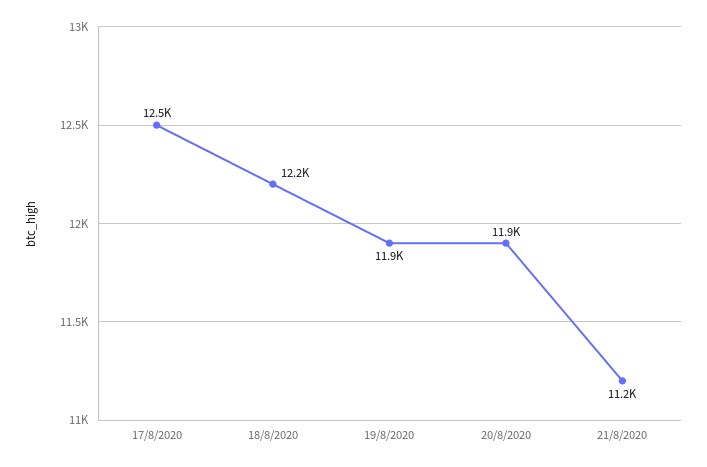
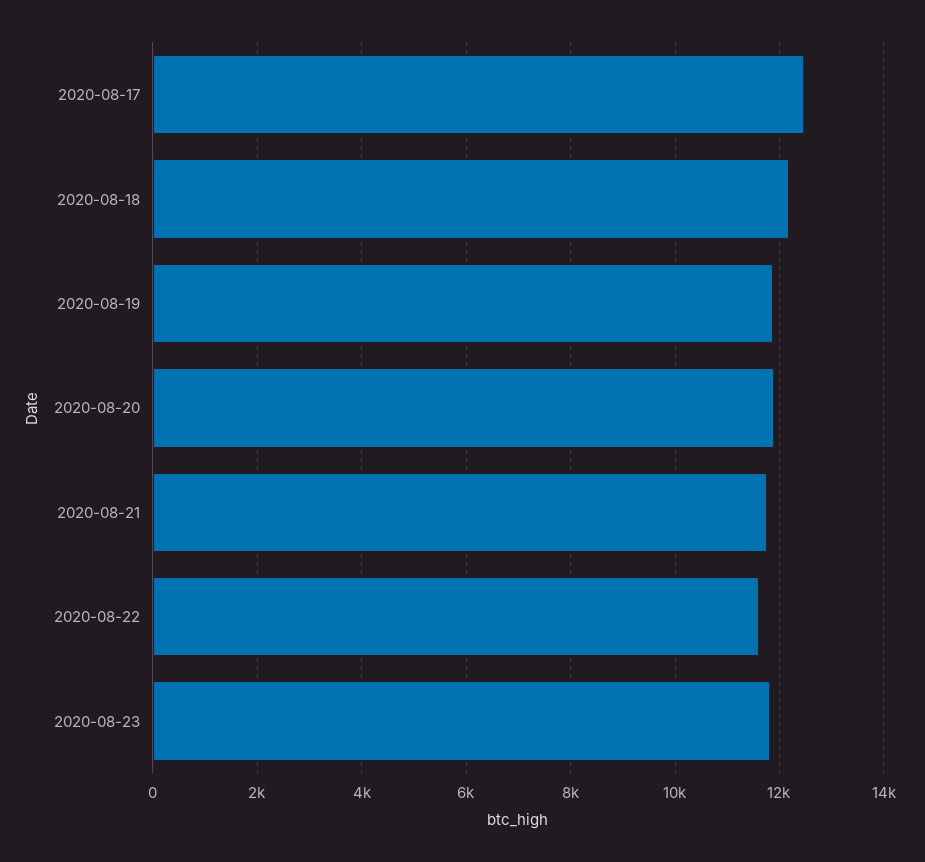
21/8/2020: 11200 -> 11800
2020-08-22: none -> 11600
2020-08-23: none -> 11800

